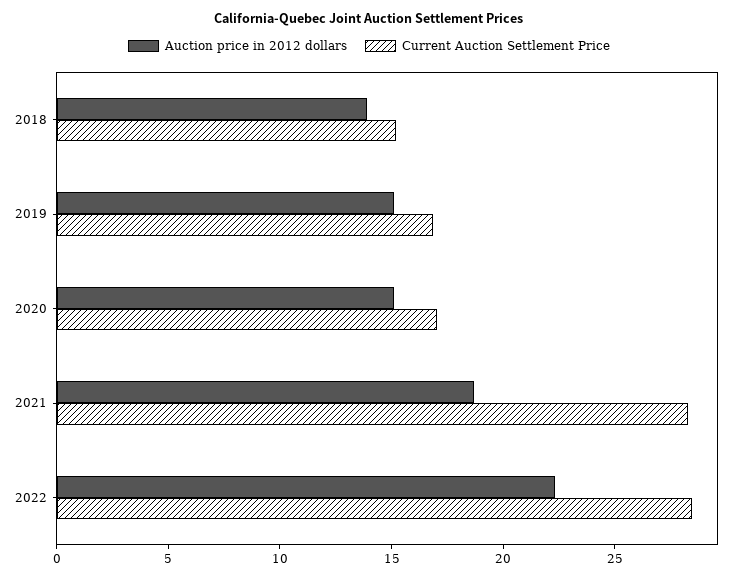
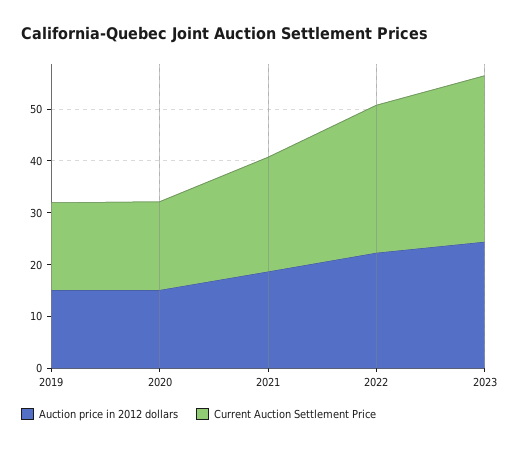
Auction price in 2012 dollars, 2018: 14 -> none
Current Auction Settlement Price, 2018: 15 -> none
Current Auction Settlement Price, 2021: 28 -> 22
Auction price in 2012 dollars, 2023: none -> 24
Current Auction Settlement Price, 2023: none -> 32

